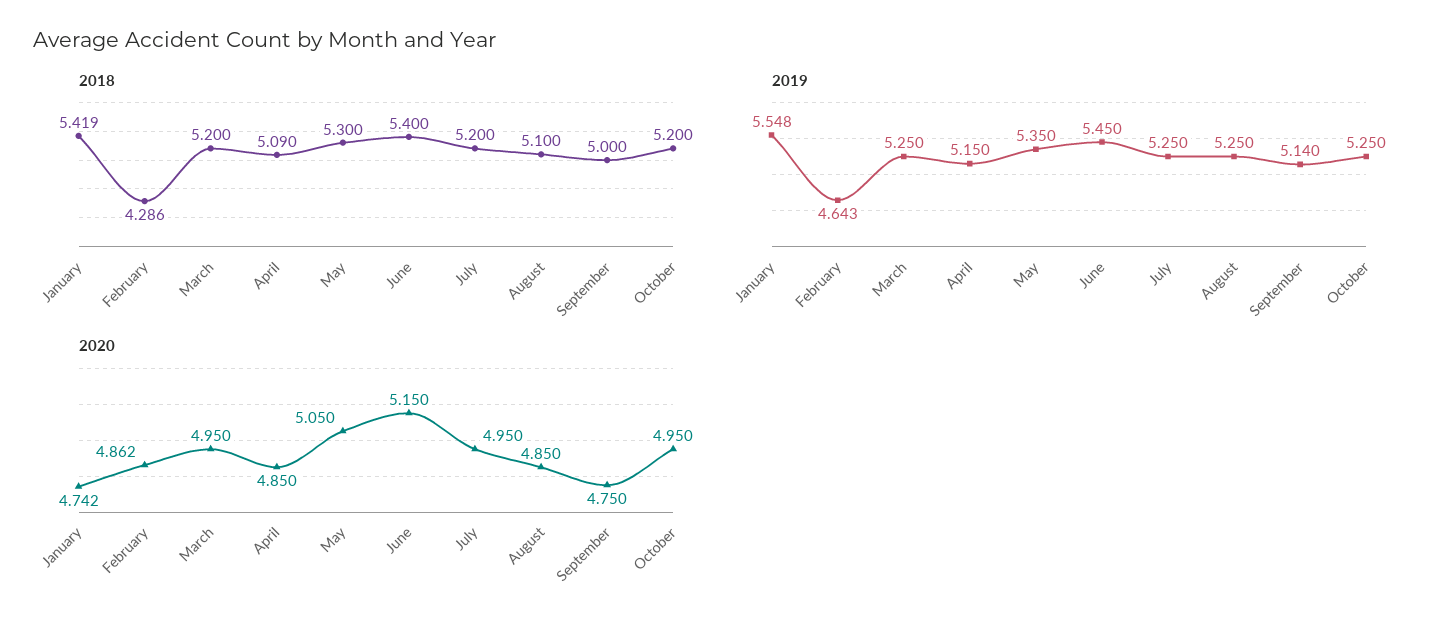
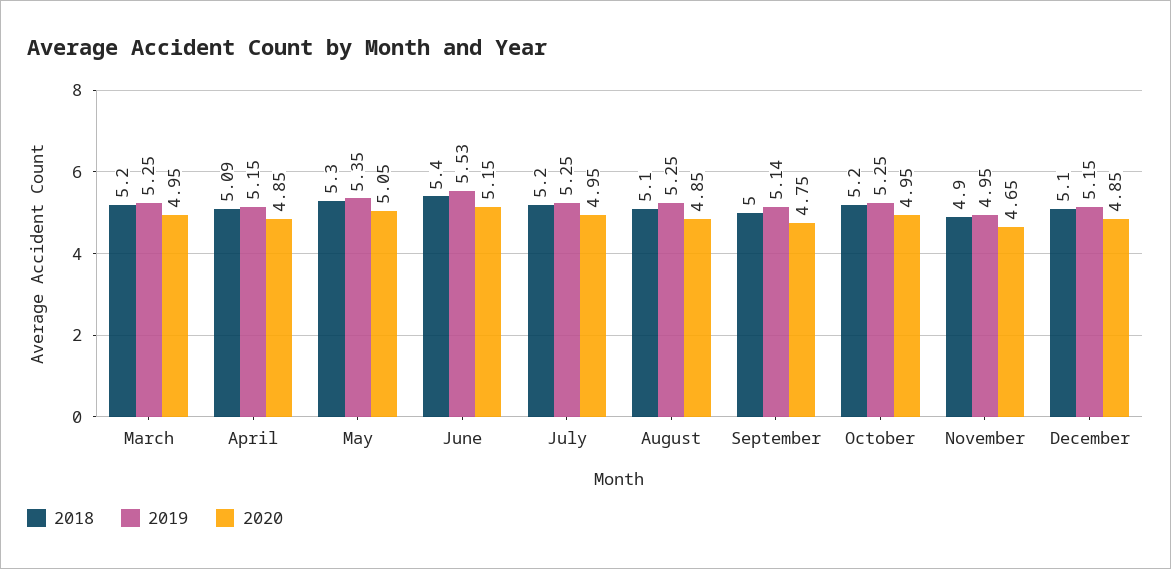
2018, January: 5.419 -> none
2018, February: 4.286 -> none
2019, January: 5.548 -> none
2019, February: 4.643 -> none
2019, June: 5.45 -> 5.53
2020, January: 4.742 -> none
2020, February: 4.862 -> none
2018, November: none -> 4.9
2019, November: none -> 4.95
2020, November: none -> 4.65
2018, December: none -> 5.1
2019, December: none -> 5.15
2020, December: none -> 4.85

